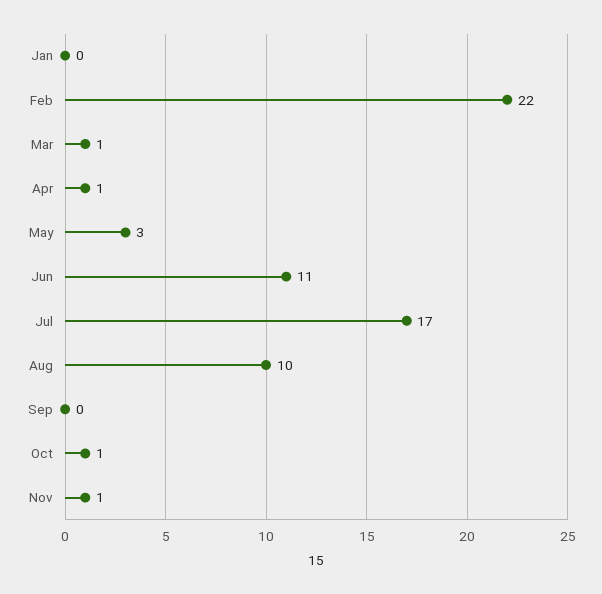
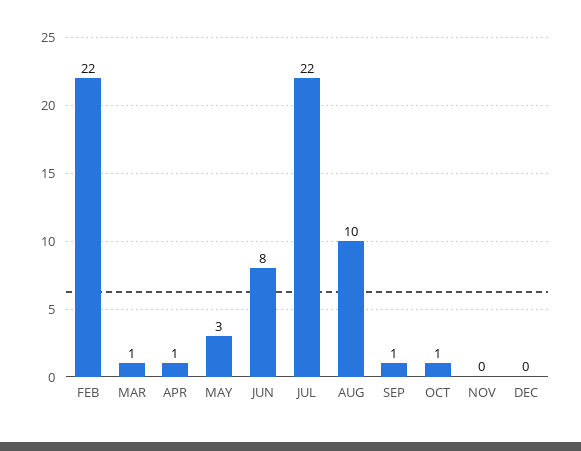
Jan: 0 -> none
Jun: 11 -> 8
Jul: 17 -> 22
Sep: 0 -> 1
Nov: 1 -> 0
DEC: none -> 0

